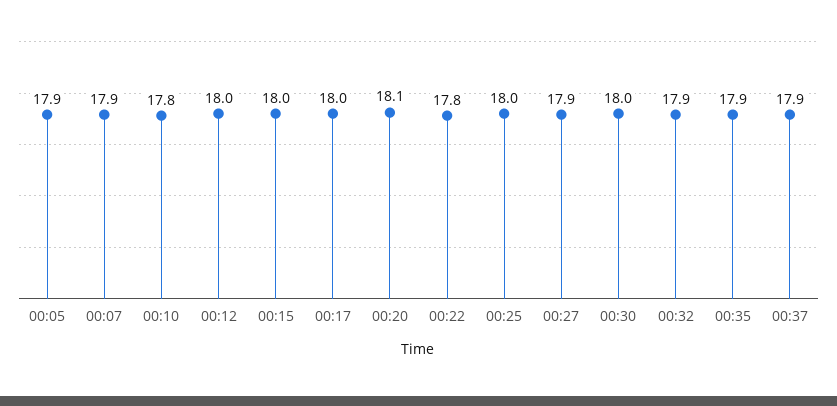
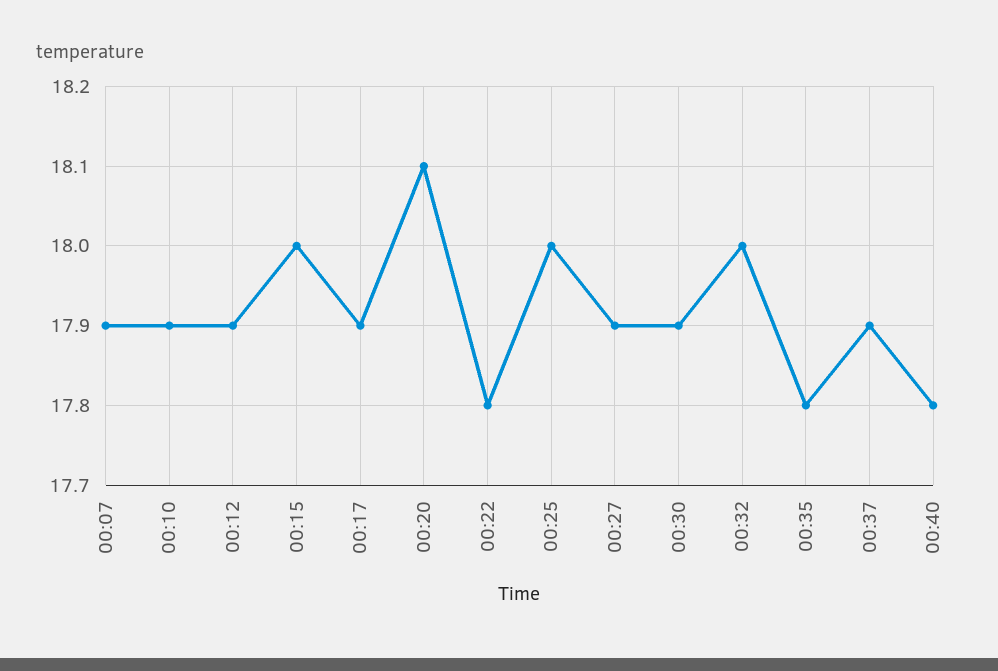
00:05: 17.9 -> none
00:10: 17.8 -> 17.9
00:12: 18 -> 17.9
00:17: 18 -> 17.9
00:30: 18 -> 17.9
00:32: 17.9 -> 18
00:35: 17.9 -> 17.8
00:40: none -> 17.8

